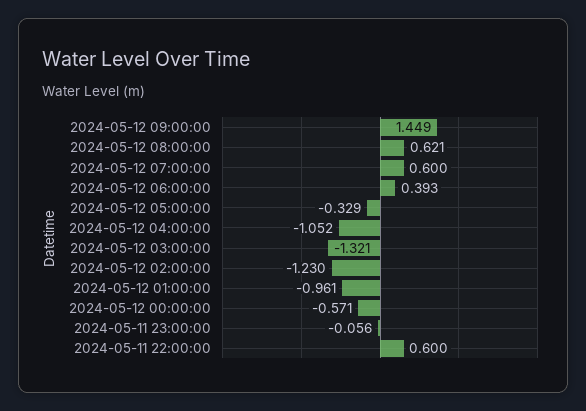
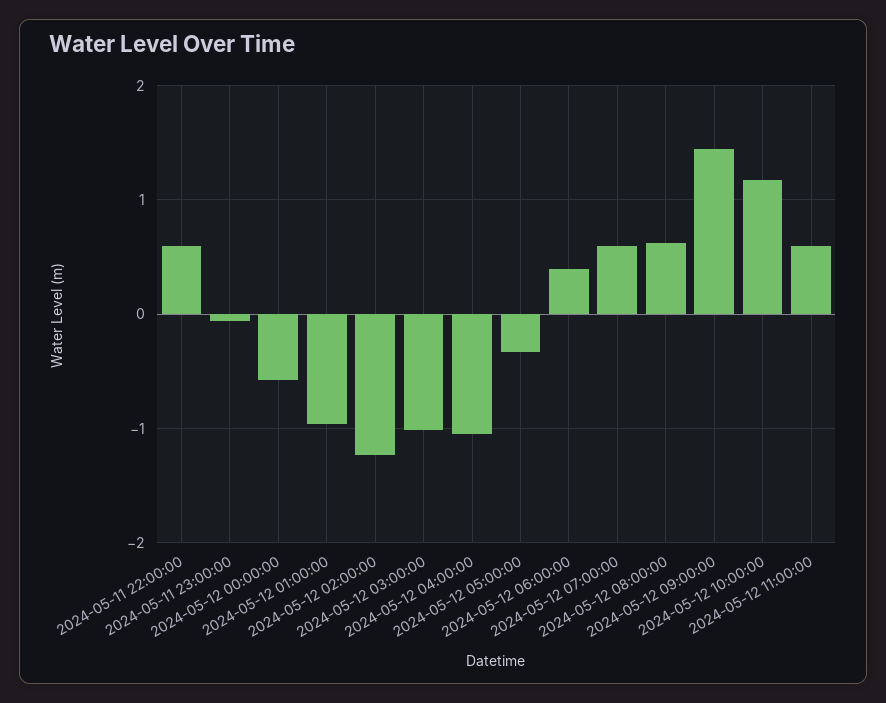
2024-05-12 03:00:00: -1.321 -> -1
2024-05-12 10:00:00: none -> 1.2
2024-05-12 11:00:00: none -> 0.6

